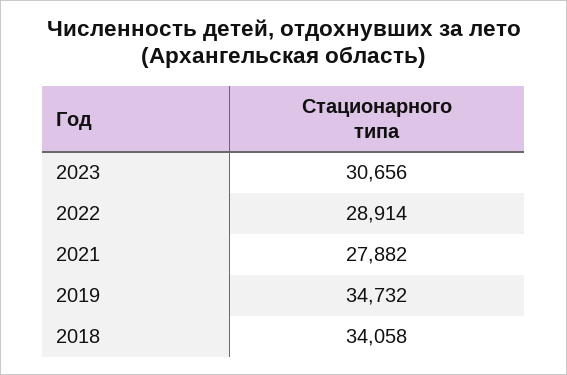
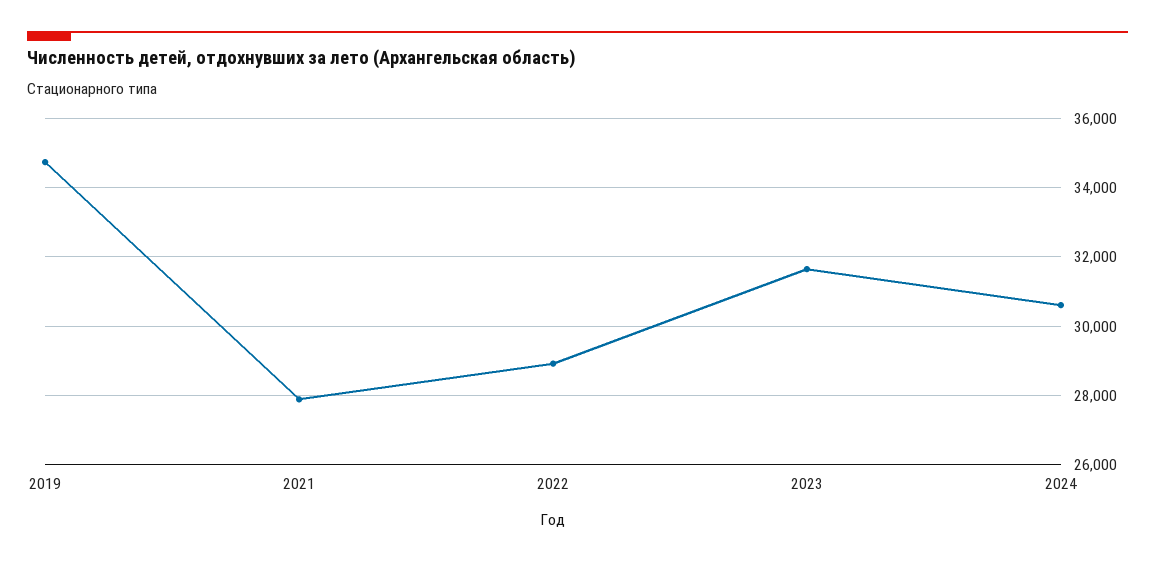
2023: 30656 -> 31600
2018: 34058 -> none
2024: none -> 30600

